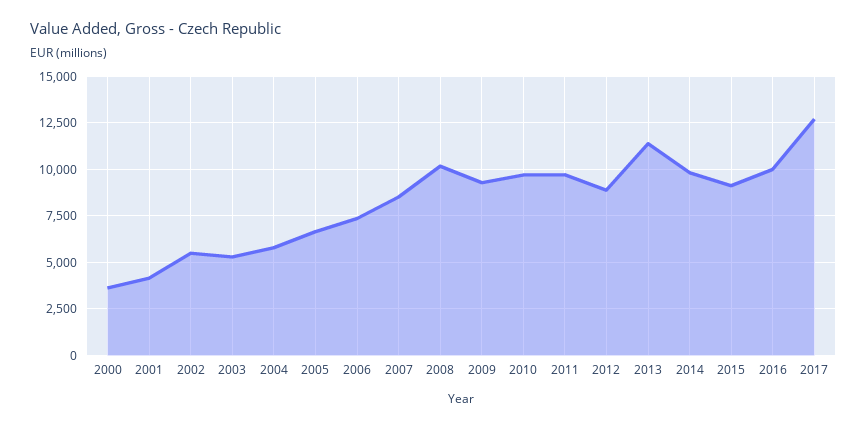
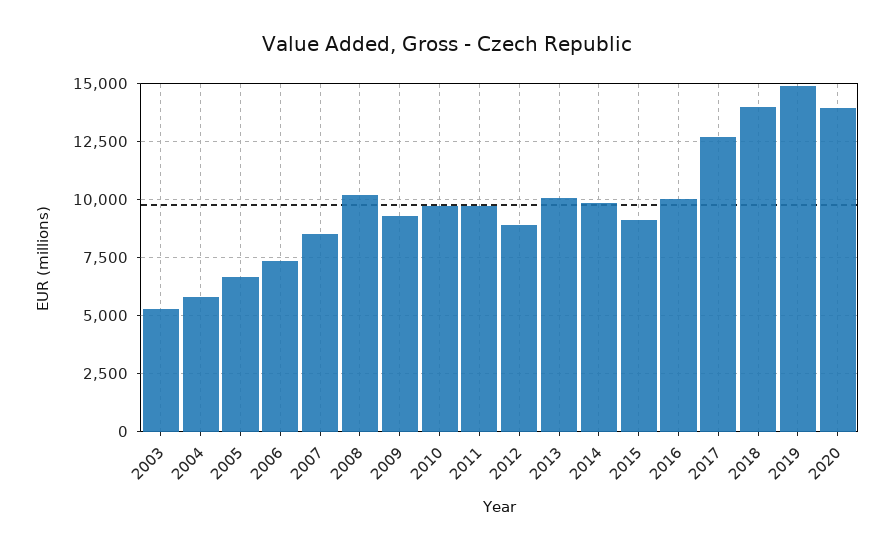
2000: 3500 -> none
2001: 4000 -> none
2002: 5500 -> none
2013: 11500 -> 10000
2018: none -> 14000
2019: none -> 15000
2020: none -> 14000

